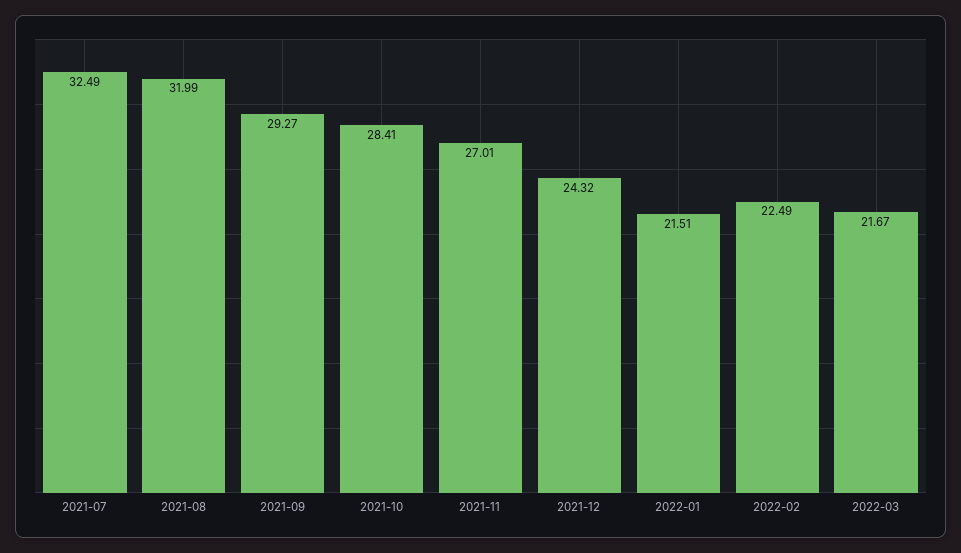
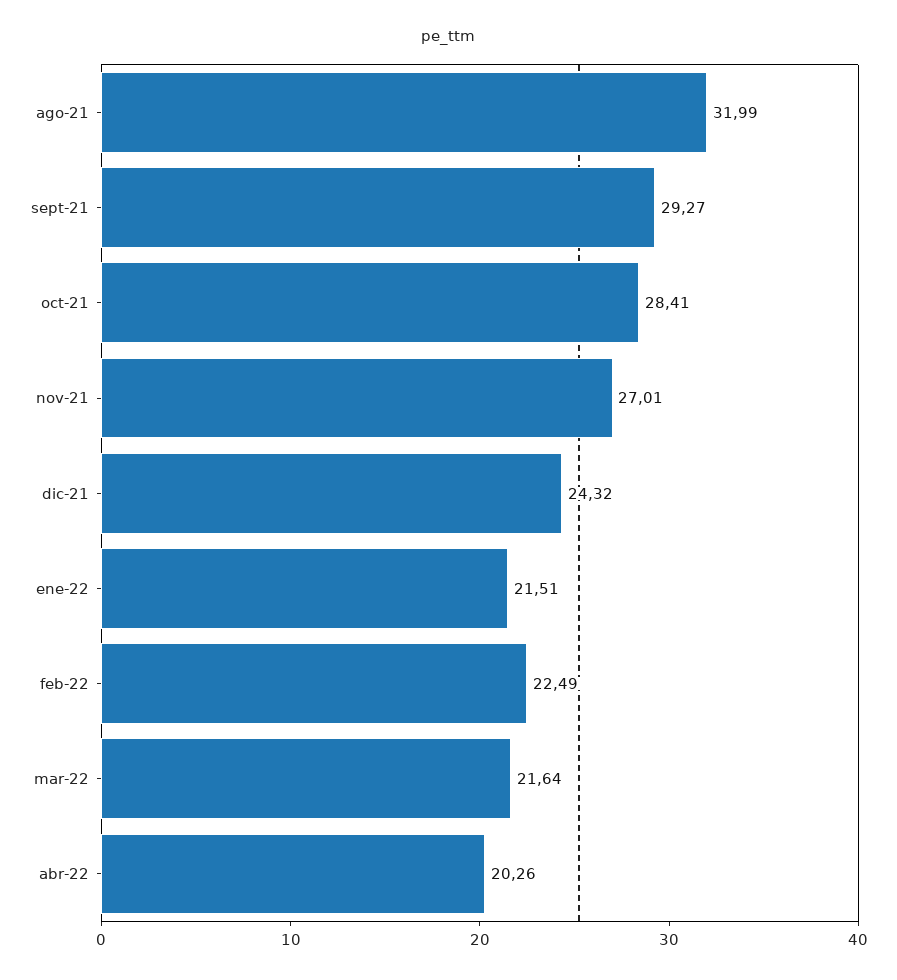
2021-07: 32.49 -> none
2022-03: 21.67 -> 21.64
abr-22: none -> 20.26

